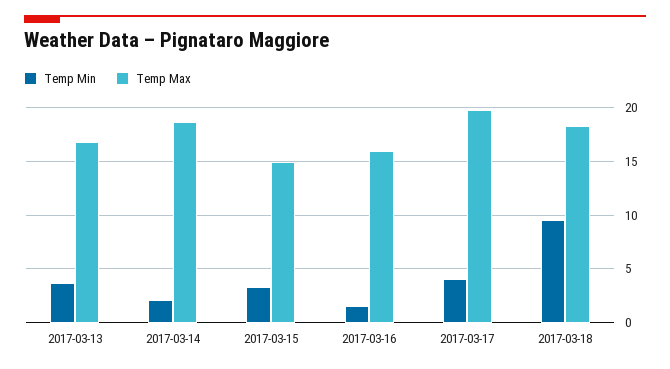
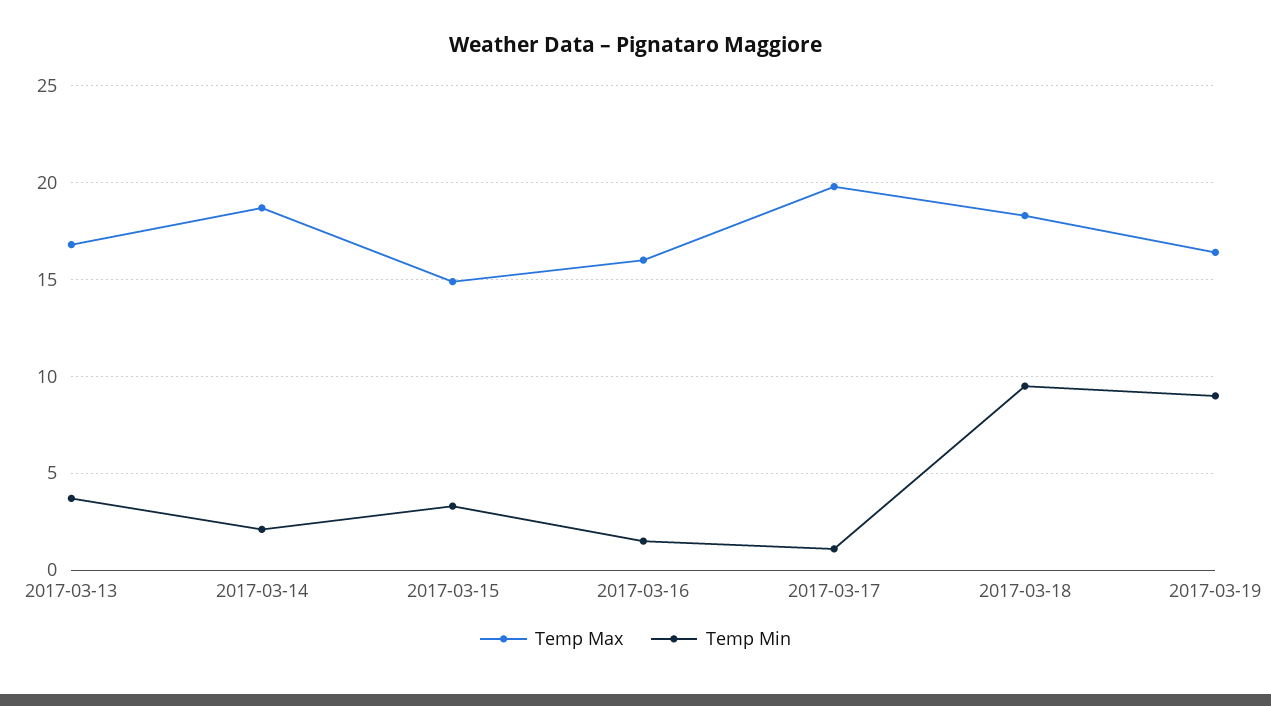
Temp Min, 2017-03-17: 4 -> 1
Temp Max, 2017-03-19: none -> 16.5
Temp Min, 2017-03-19: none -> 9

